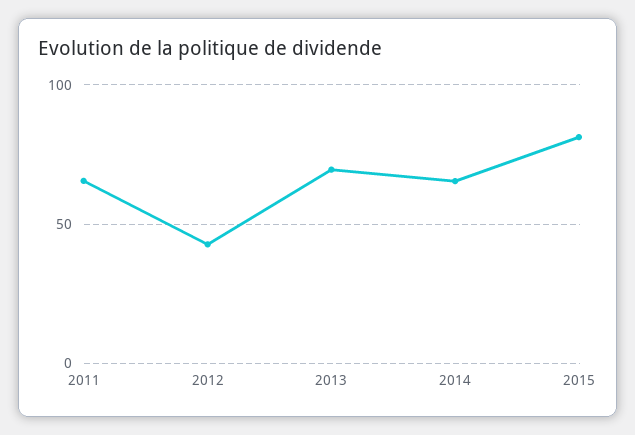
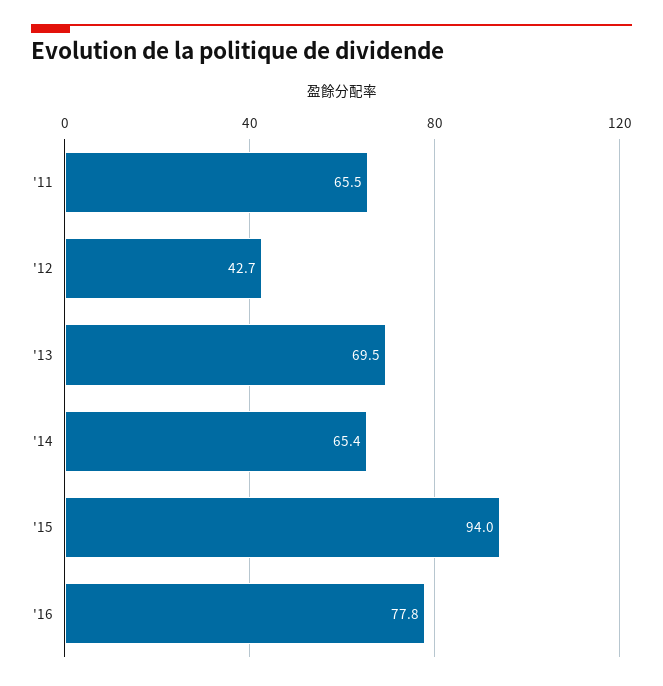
2015: 80 -> 94
'16: none -> 77.8

